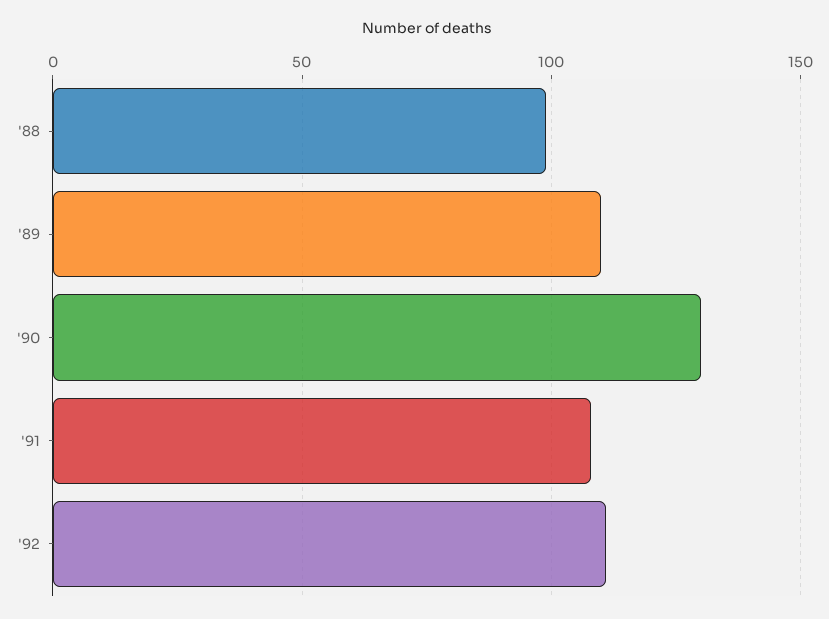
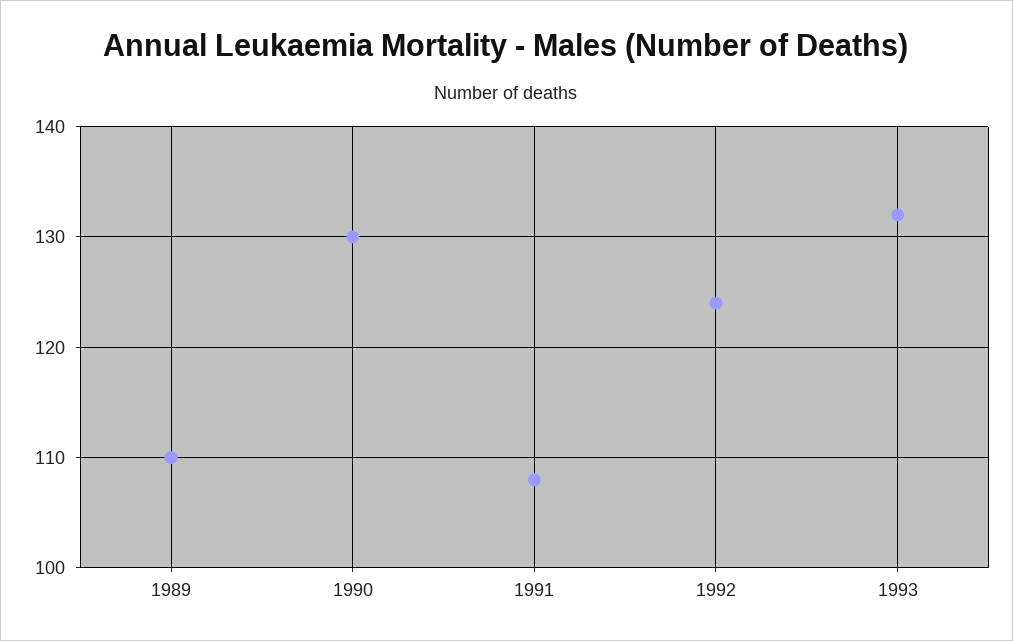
'88: 100 -> none
'92: 110 -> 124
1993: none -> 132

